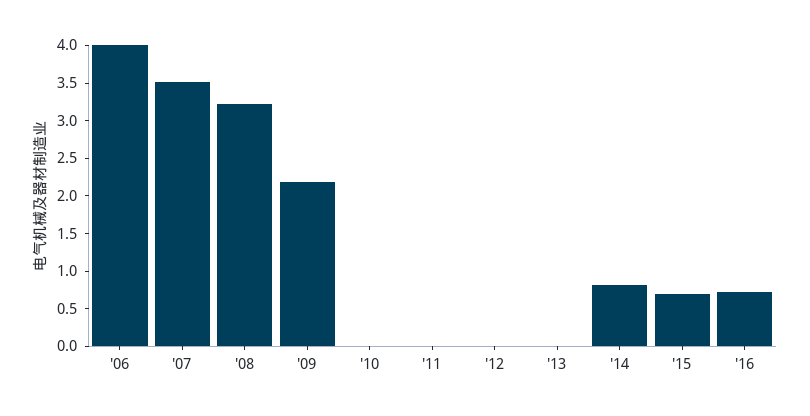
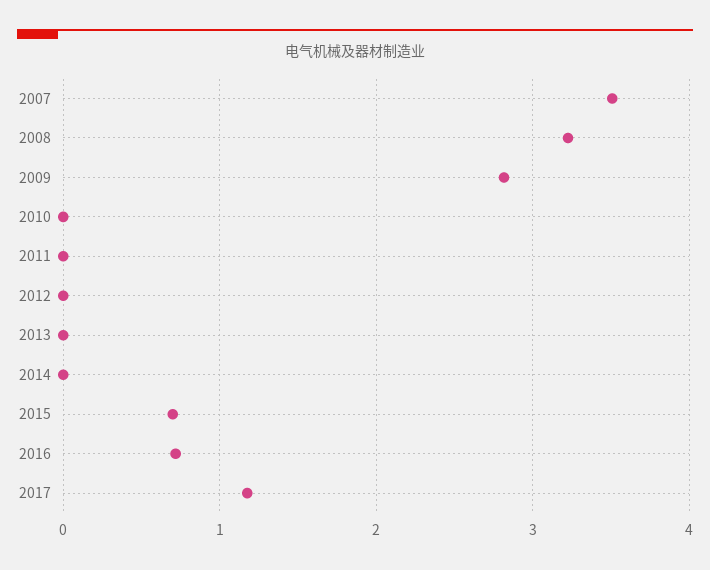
'06: 4 -> none
'09: 2.25 -> 2.8
'14: 0.75 -> 0
2017: none -> 1.2

